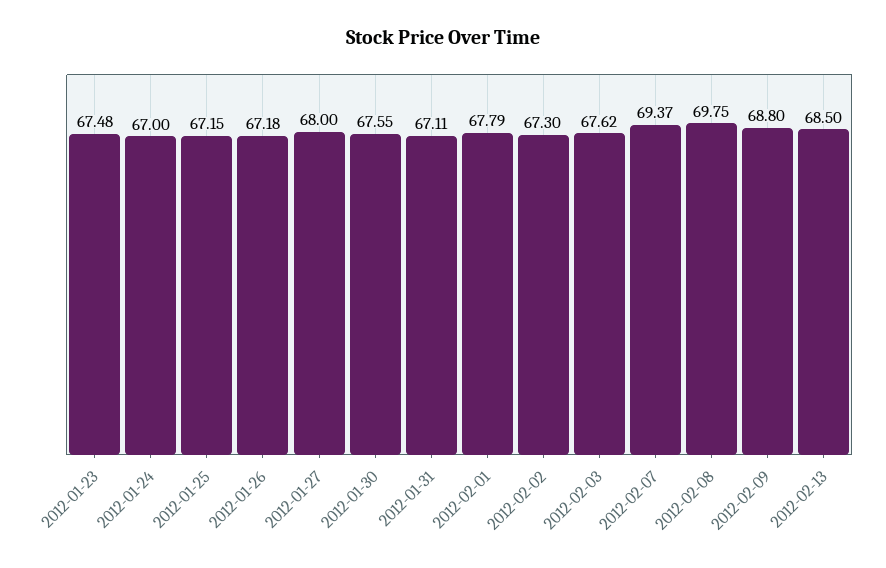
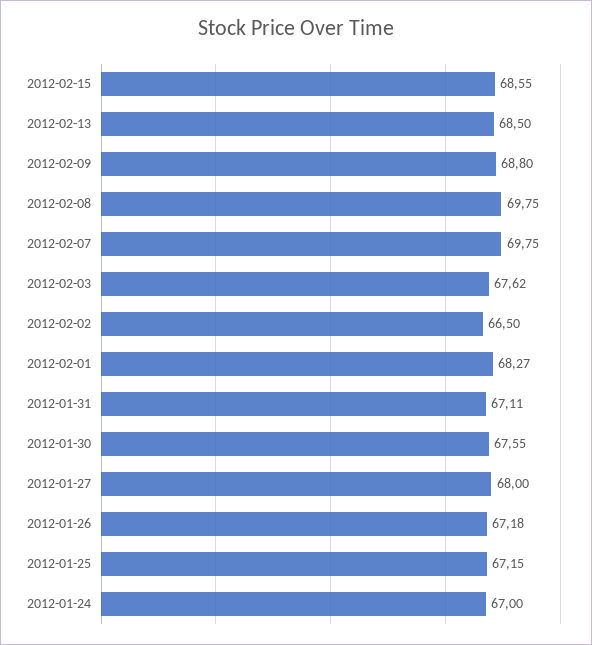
2012-01-23: 67.48 -> none
2012-02-01: 67.79 -> 68.27
2012-02-02: 67.3 -> 66.5
2012-02-07: 69.37 -> 69.75
2012-02-15: none -> 68.55

